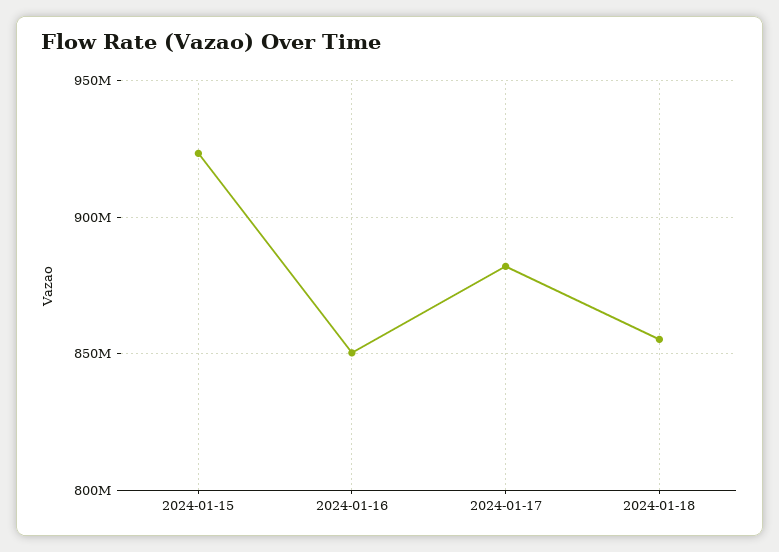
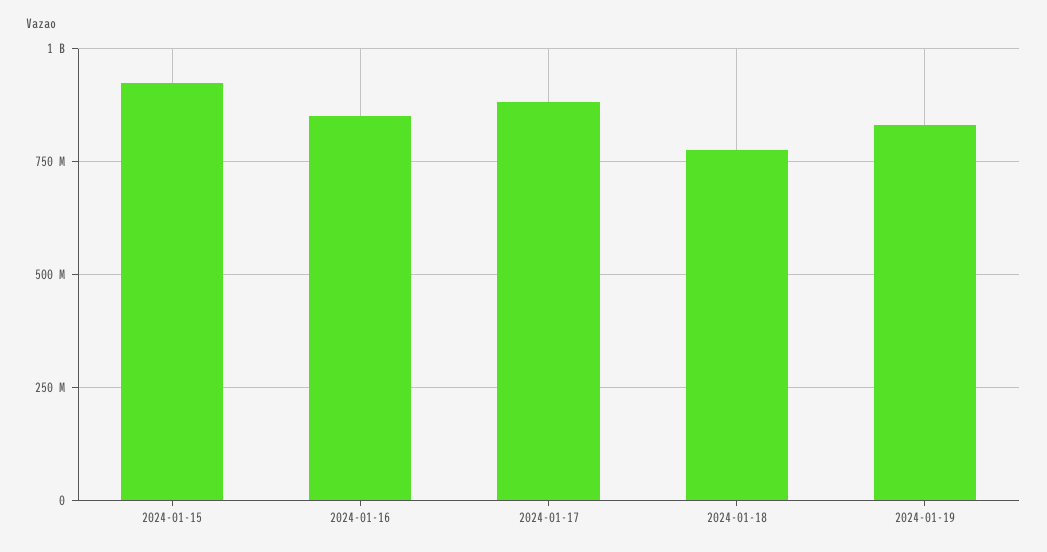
2024-01-18: 855000000 -> 775000000
2024-01-19: none -> 825000000

